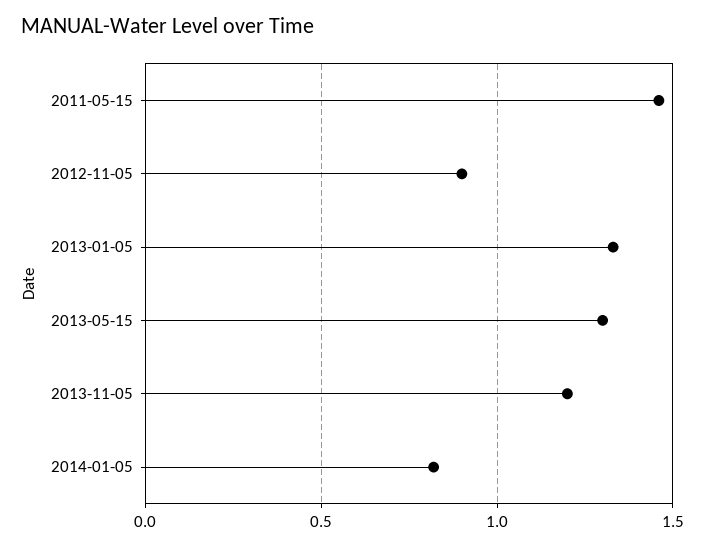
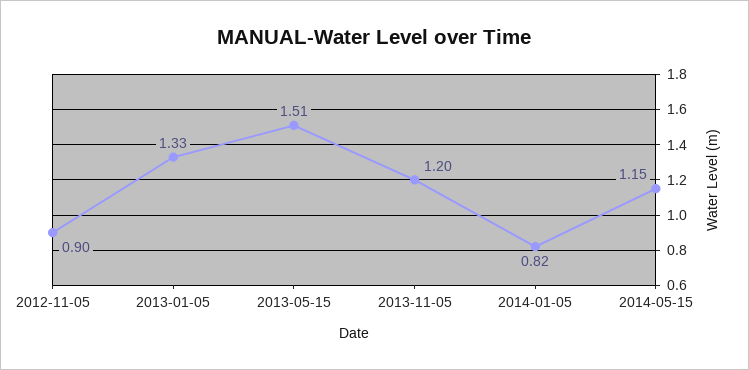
2011-05-15: 1.45 -> none
2013-05-15: 1.3 -> 1.51
2014-05-15: none -> 1.15

